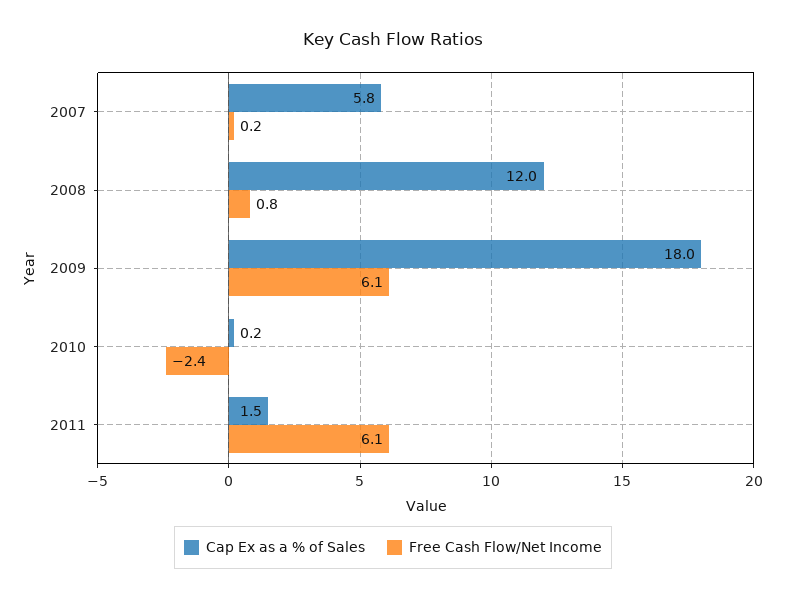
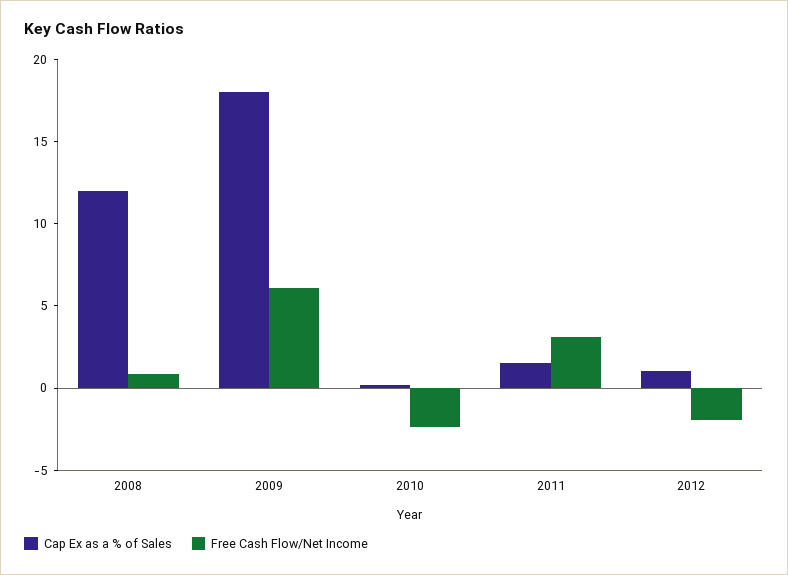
Cap Ex as a % of Sales, 2007: 5.8 -> none
Free Cash Flow/Net Income, 2007: 0.2 -> none
Free Cash Flow/Net Income, 2011: 6.1 -> 3
Cap Ex as a % of Sales, 2012: none -> 1
Free Cash Flow/Net Income, 2012: none -> -2

